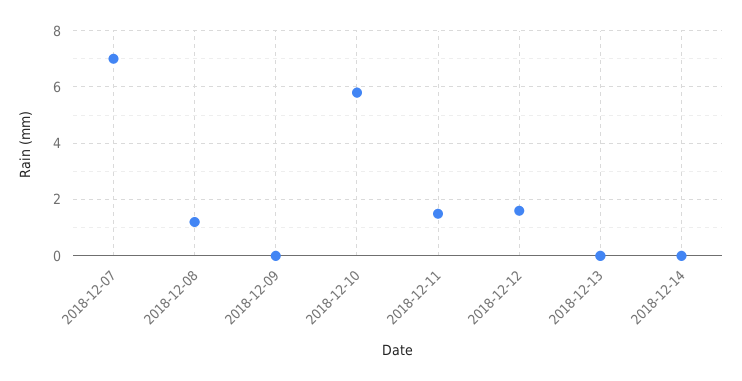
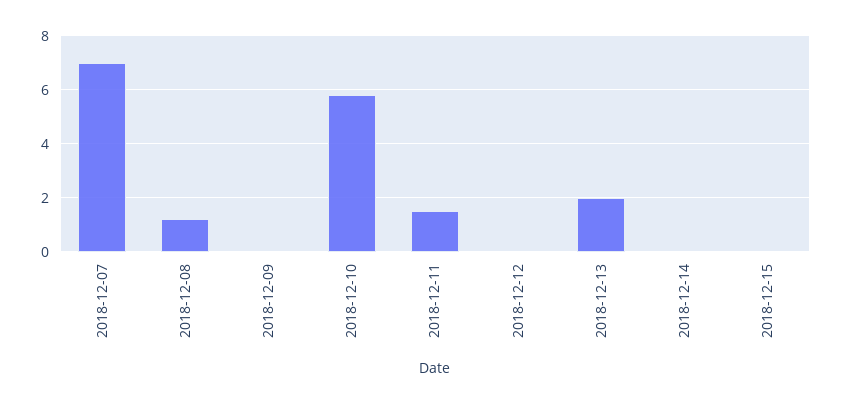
2018-12-12: 1.5 -> 0
2018-12-13: 0 -> 2
2018-12-15: none -> 0

